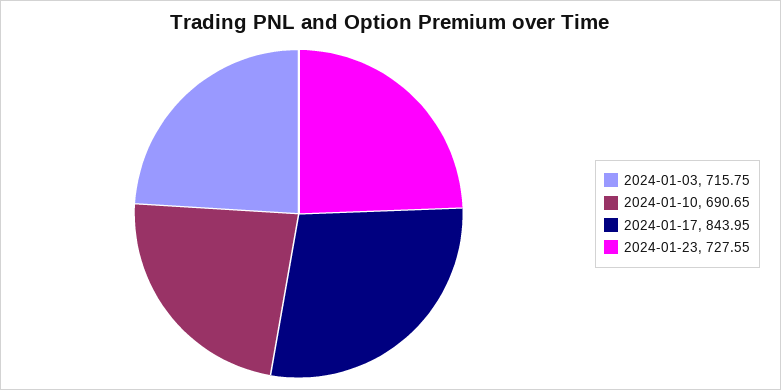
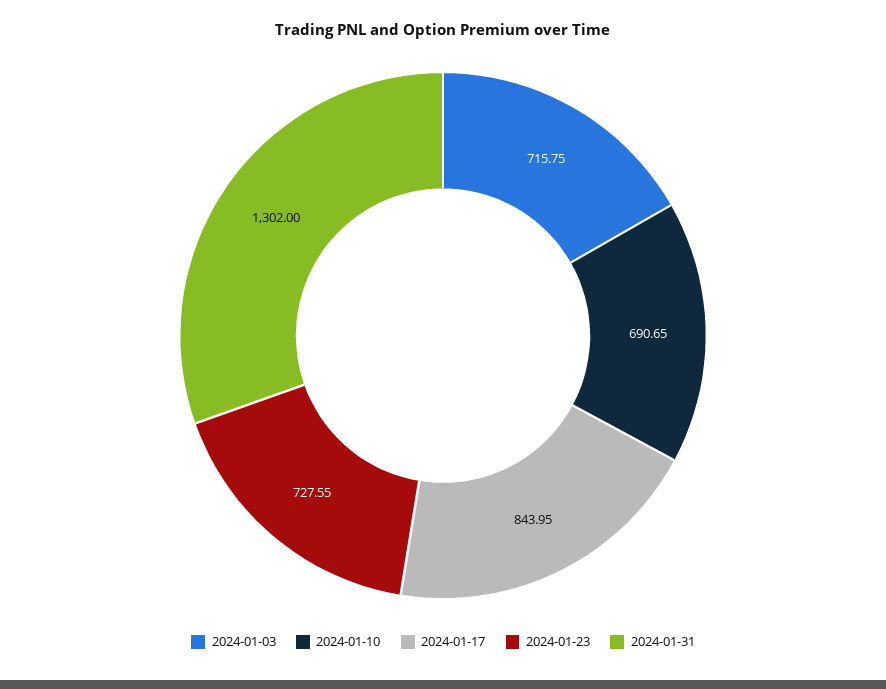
2024-01-31: none -> 1302

